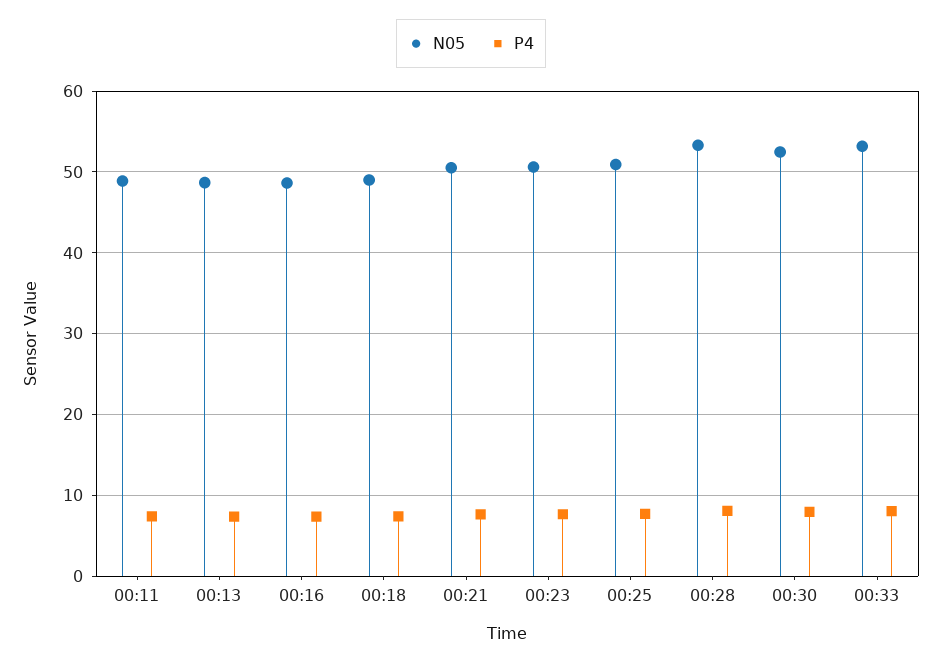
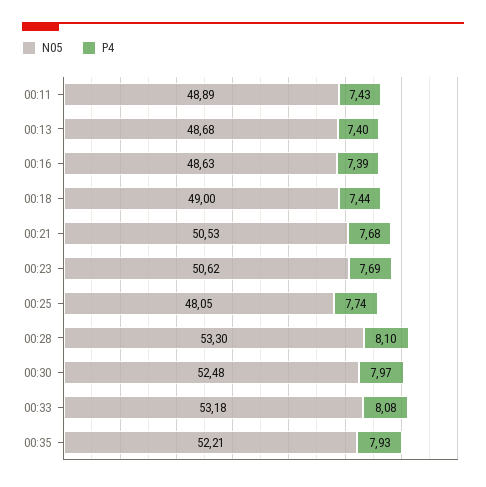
N05, 00:25: 51 -> 48.05
N05, 00:35: none -> 52.21
P4, 00:35: none -> 7.93

